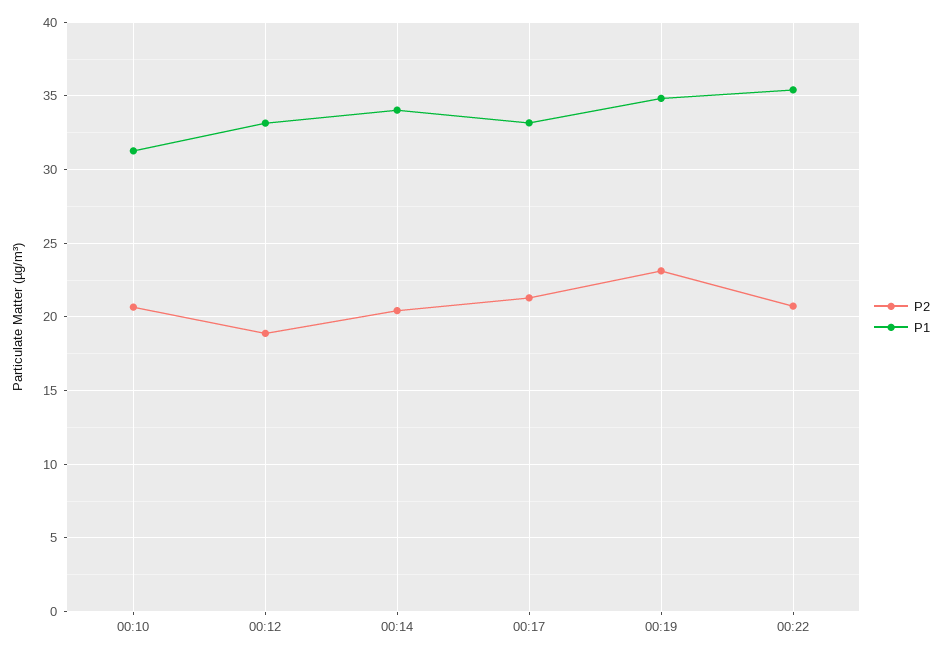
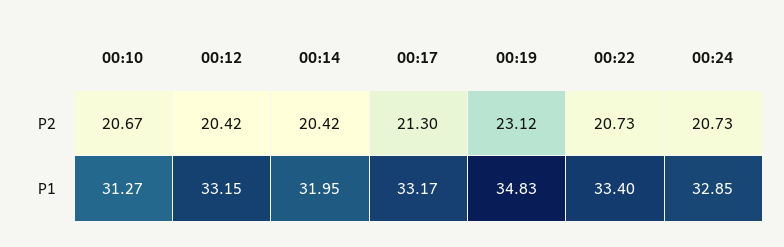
P2, 00:12: 19 -> 20.42
P1, 00:14: 34 -> 31.95
P1, 00:22: 35.5 -> 33.4
P2, 00:24: none -> 20.73
P1, 00:24: none -> 32.85

